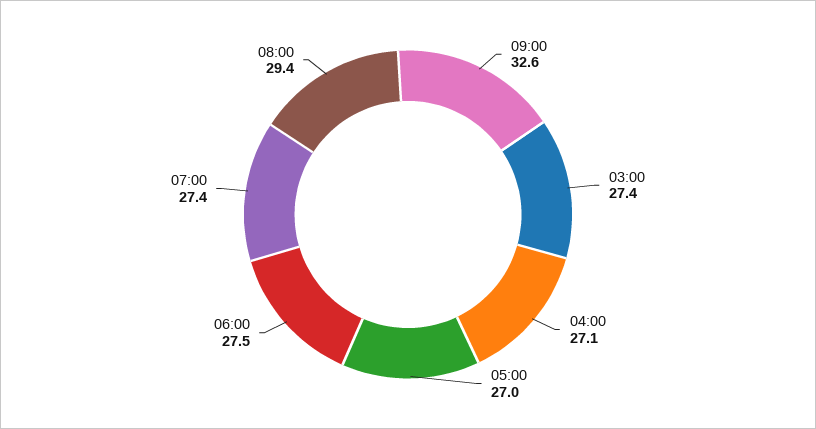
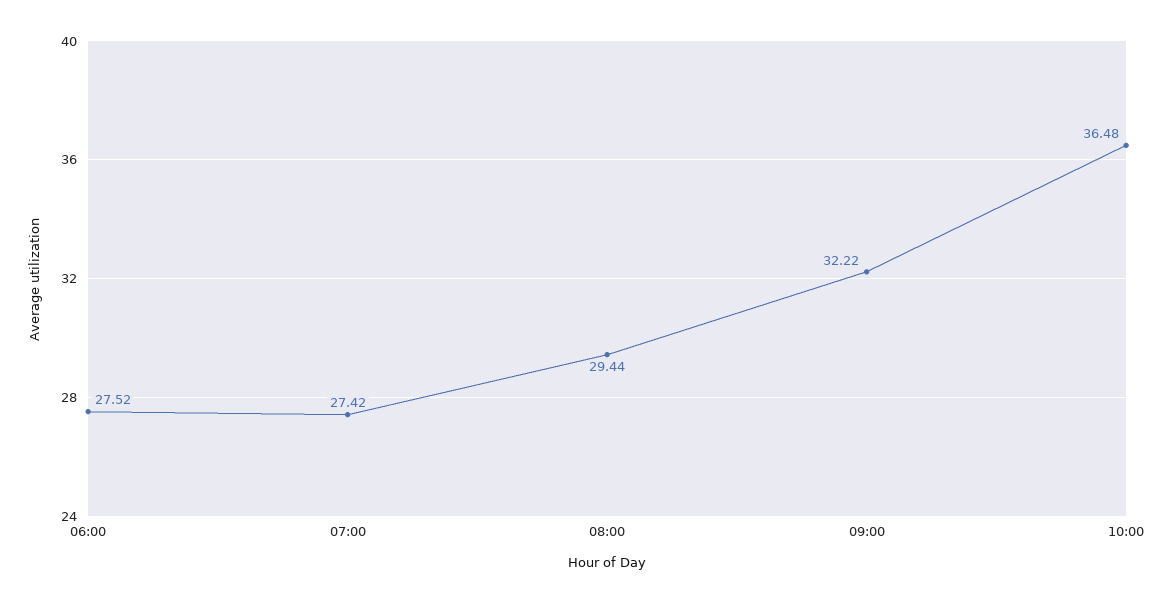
09:00: 32.6 -> 32.22
03:00: 27.4 -> none
04:00: 27.1 -> none
05:00: 27 -> none
10:00: none -> 36.48

